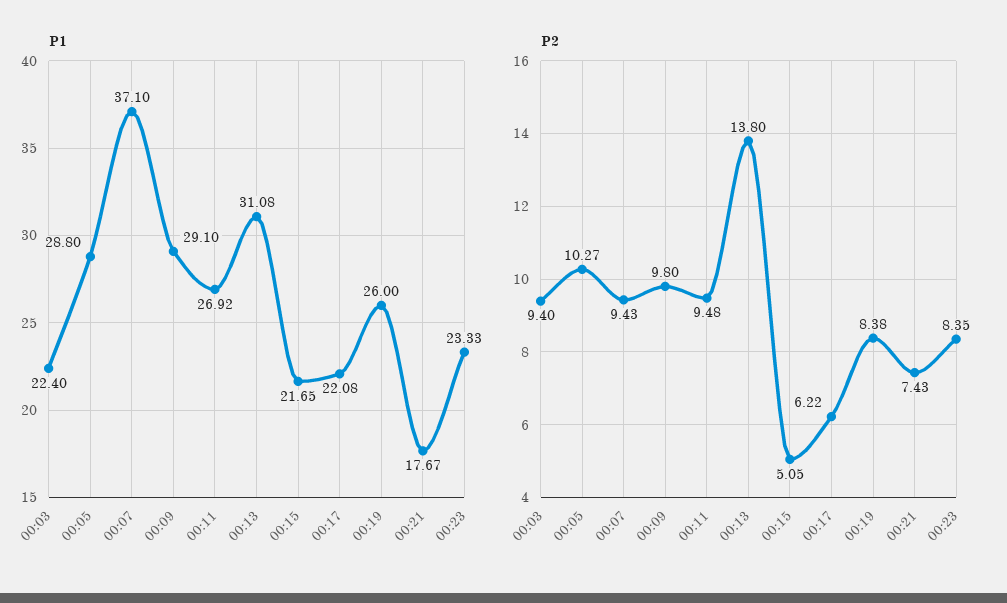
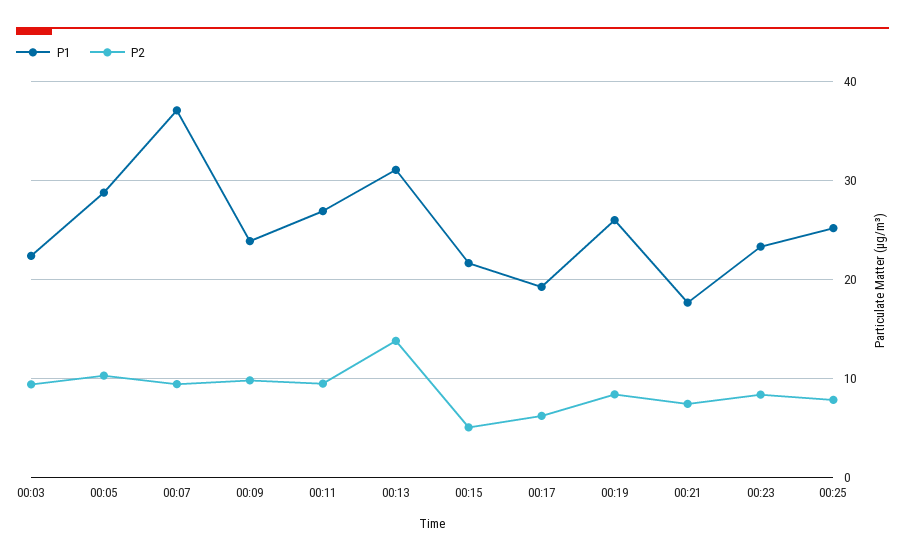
P1, 00:09: 29.1 -> 24
P1, 00:17: 22.08 -> 19
P1, 00:25: none -> 25
P2, 00:25: none -> 8

